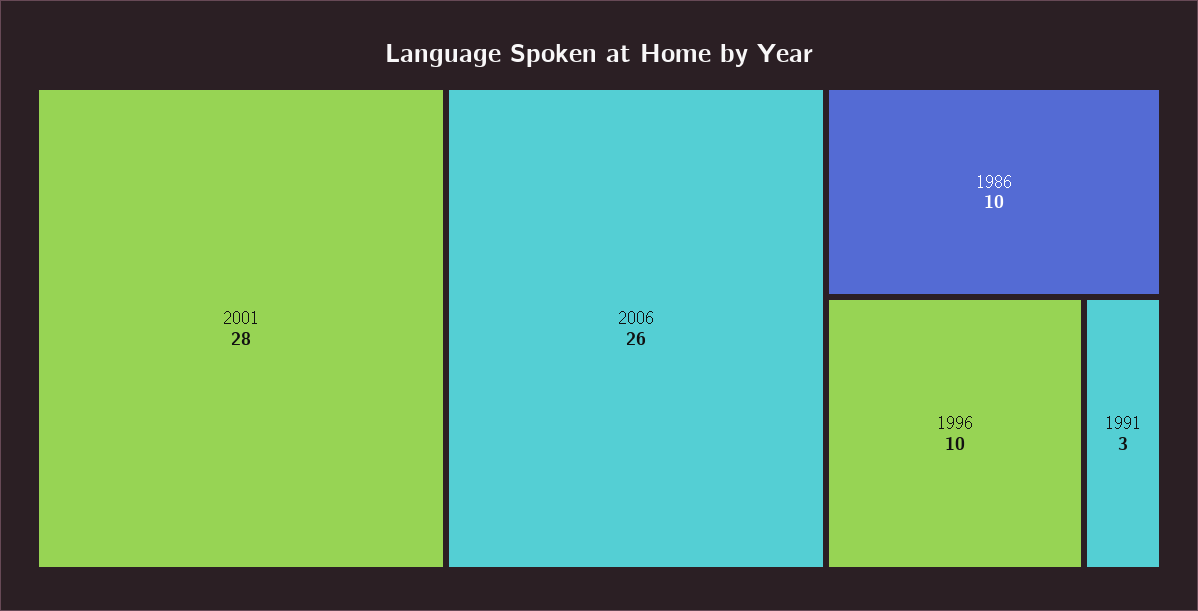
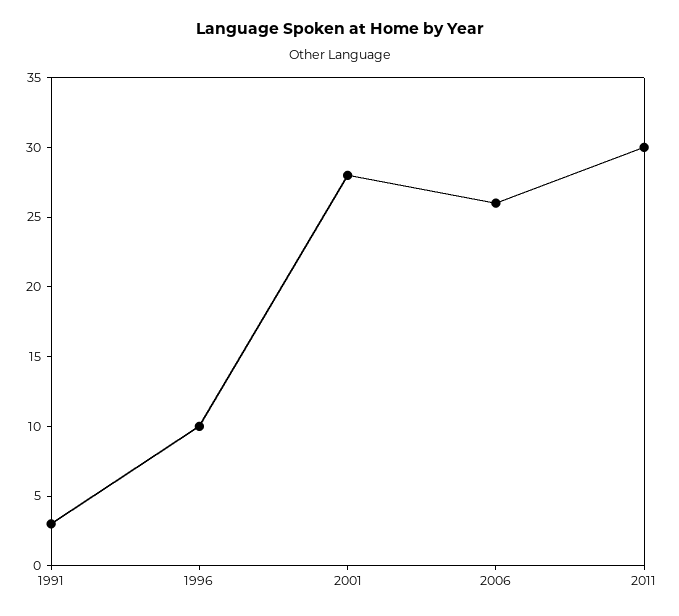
1986: 10 -> none
2011: none -> 30

